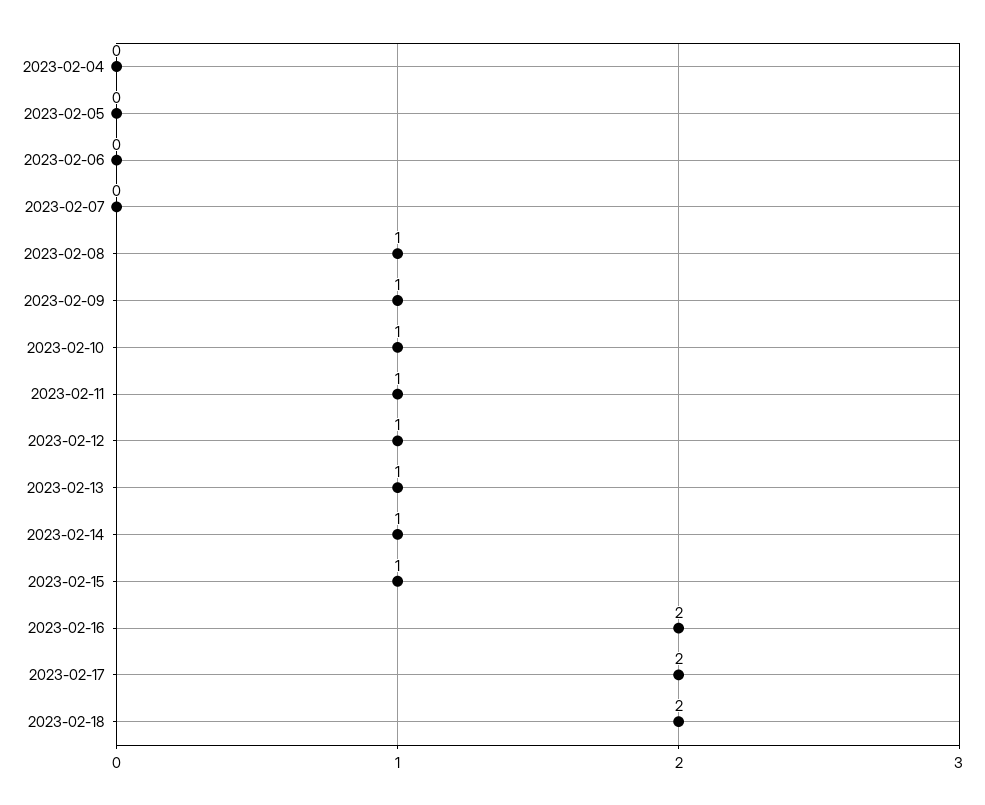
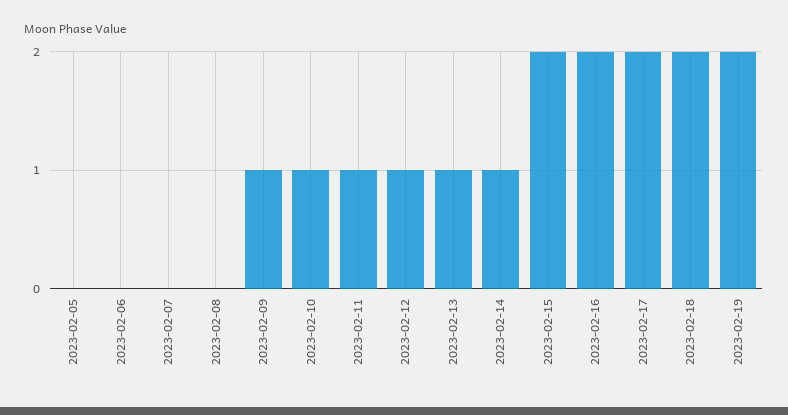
2023-02-04: 0 -> none
2023-02-08: 1 -> 0
2023-02-15: 1 -> 2
2023-02-19: none -> 2

